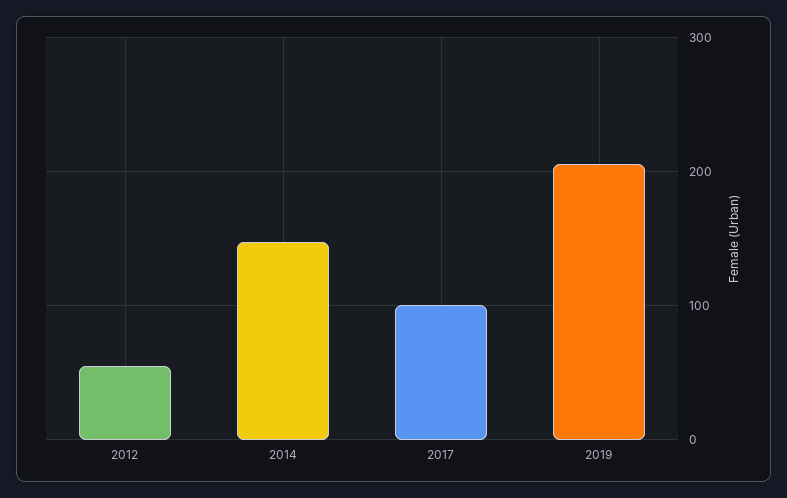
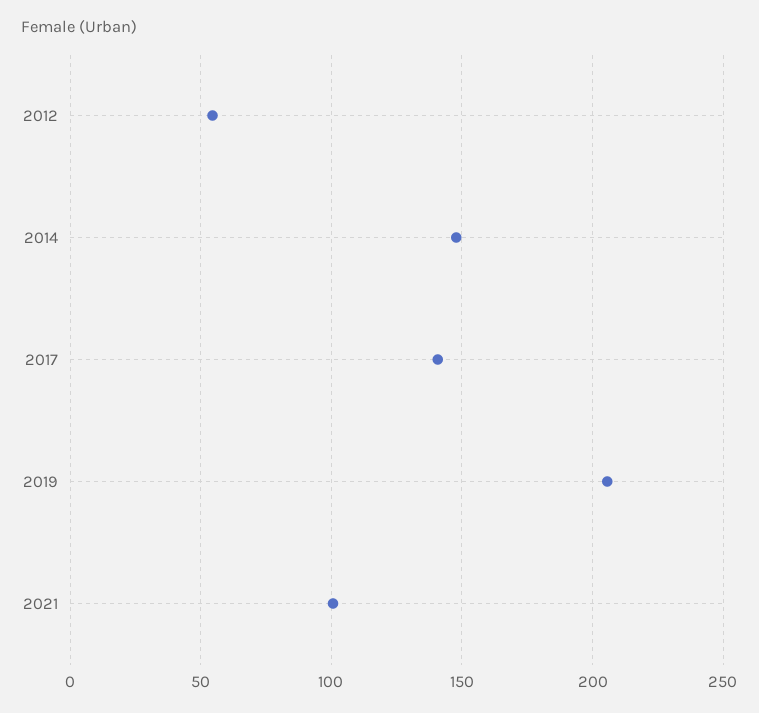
2017: 100 -> 140
2021: none -> 100

